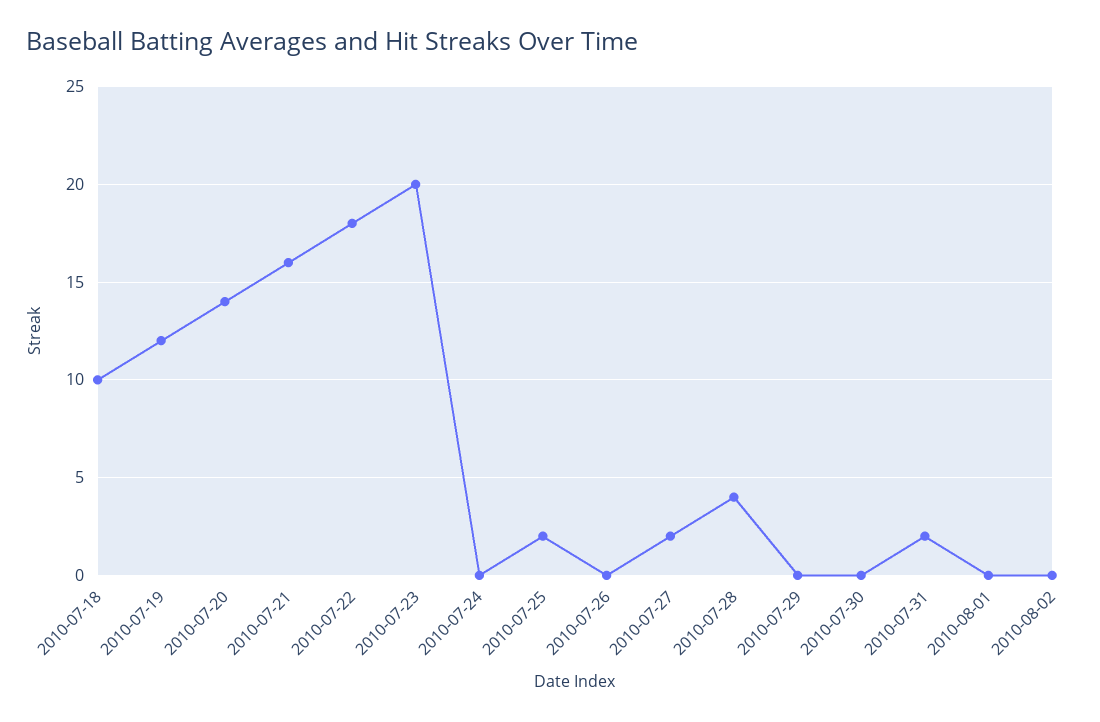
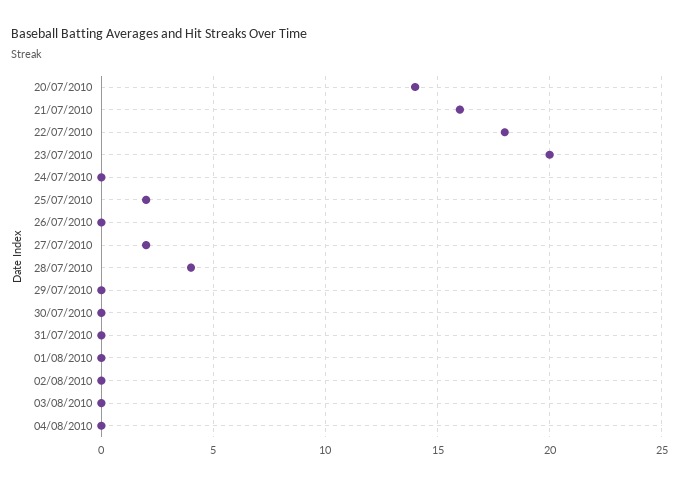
2010-07-18: 10 -> none
2010-07-19: 12 -> none
2010-07-31: 2 -> 0
03/08/2010: none -> 0
04/08/2010: none -> 0

